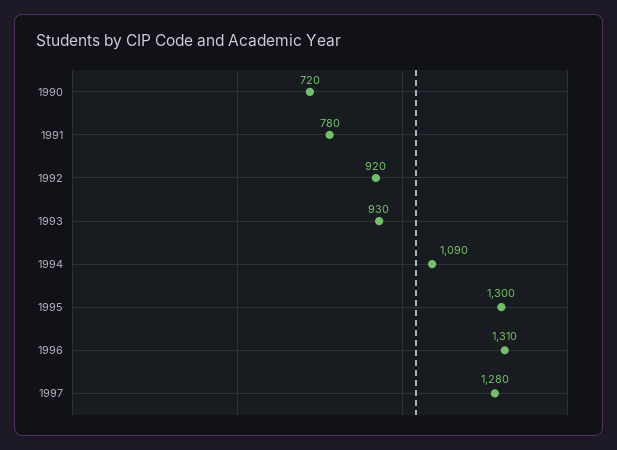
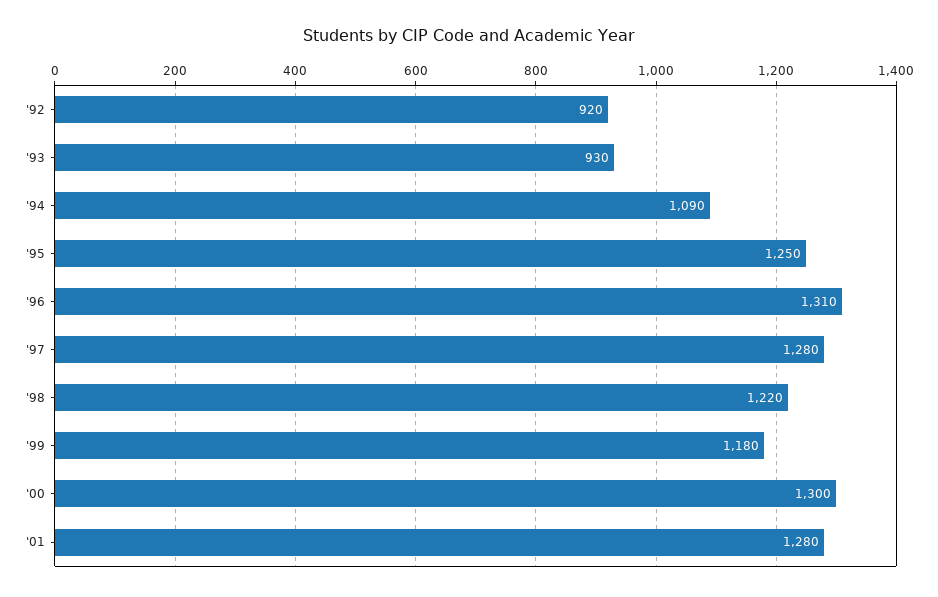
1990: 720 -> none
1991: 780 -> none
1995: 1300 -> 1250
'98: none -> 1220
'99: none -> 1180
'00: none -> 1300
'01: none -> 1280

